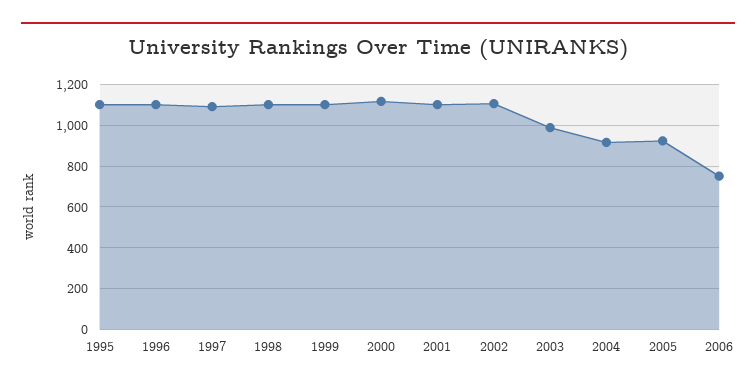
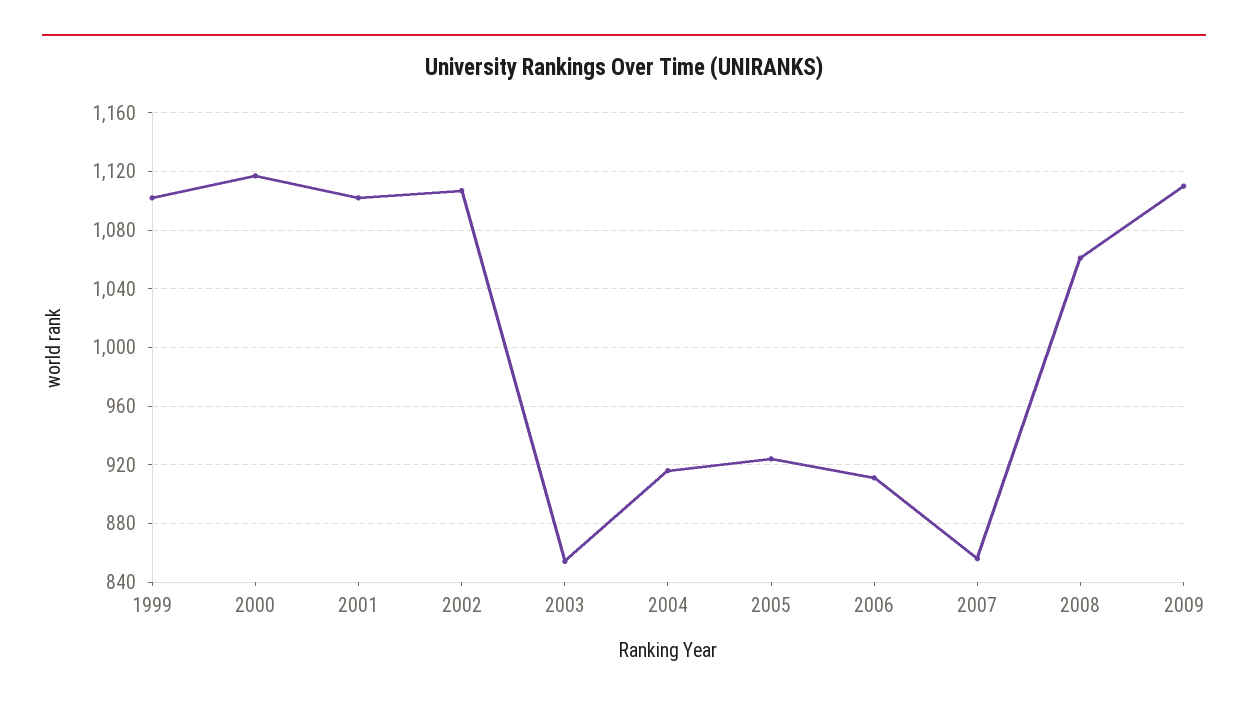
1995: 1100 -> none
1996: 1100 -> none
1997: 1100 -> none
1998: 1100 -> none
2003: 1000 -> 855
2006: 750 -> 910
2007: none -> 855
2008: none -> 1060
2009: none -> 1110

